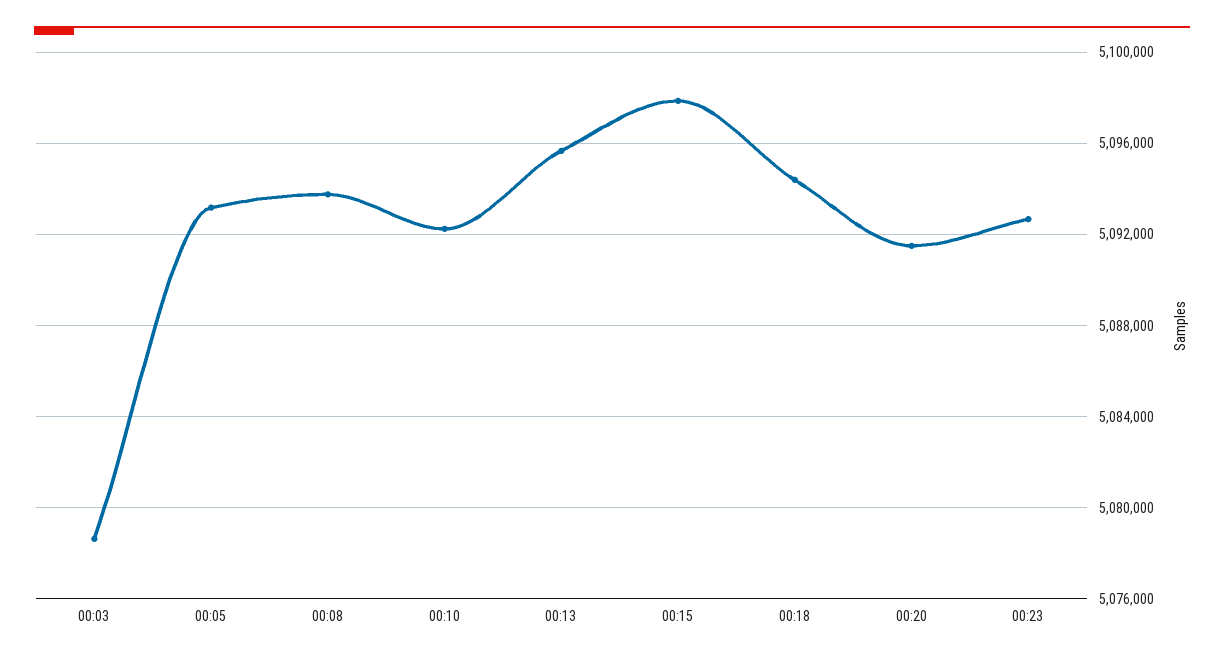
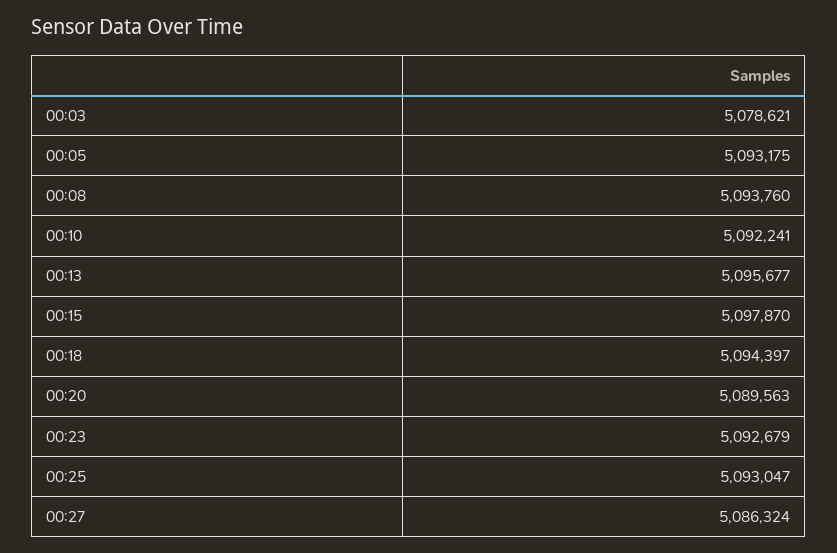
00:20: 5091500 -> 5089563
00:25: none -> 5093047
00:27: none -> 5086324

